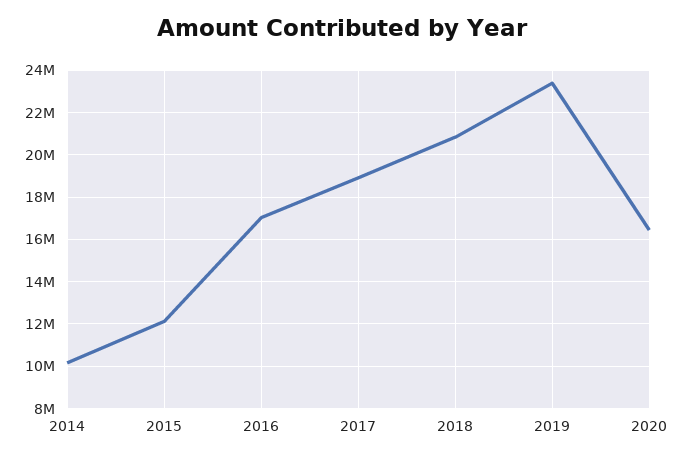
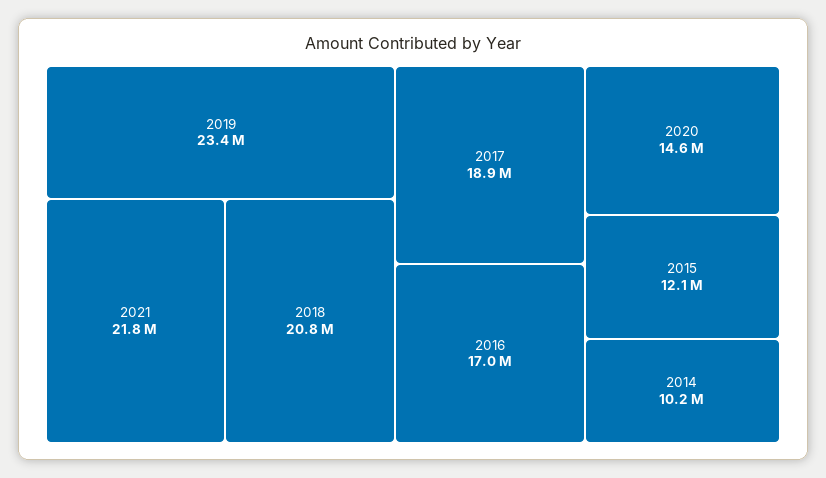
2020: 16500000 -> 14600000
2021: none -> 21800000

